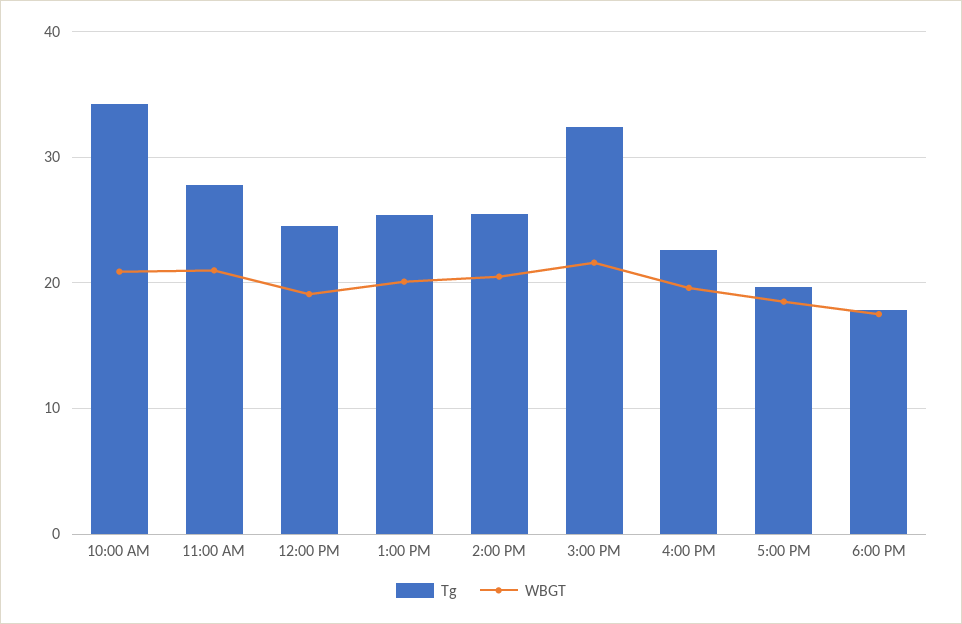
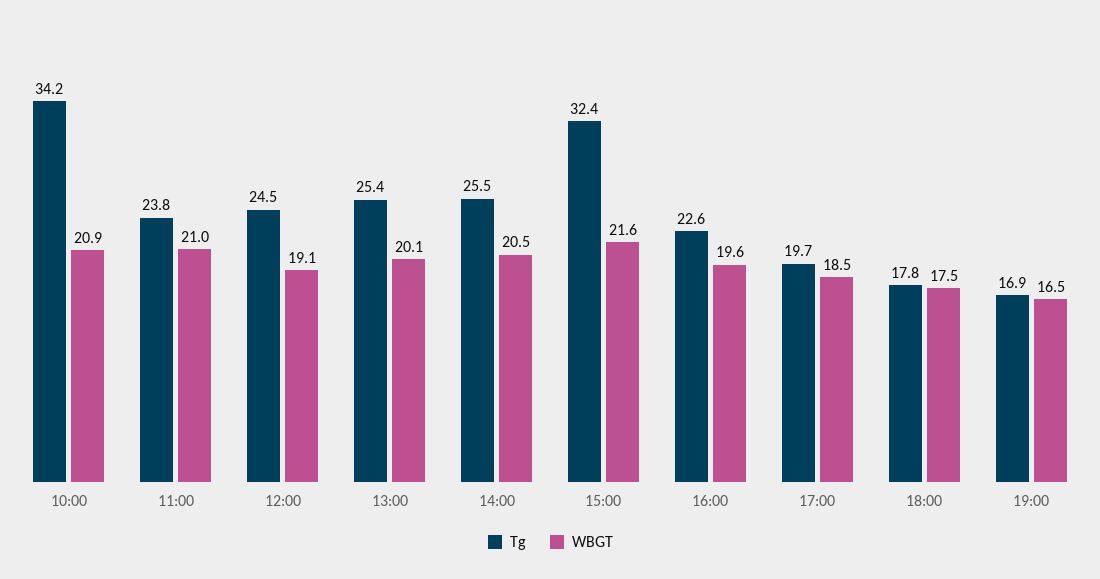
Tg, 11:00 AM: 28 -> 23.8
Tg, 19:00: none -> 16.9
WBGT, 19:00: none -> 16.5

